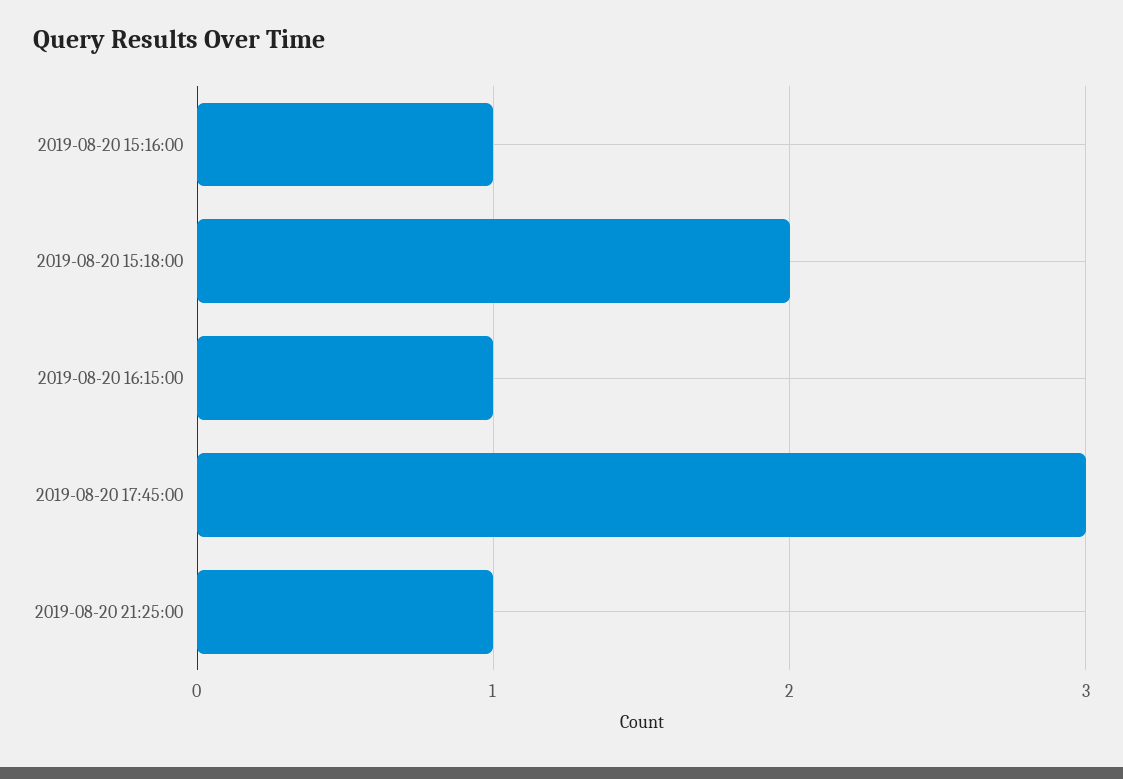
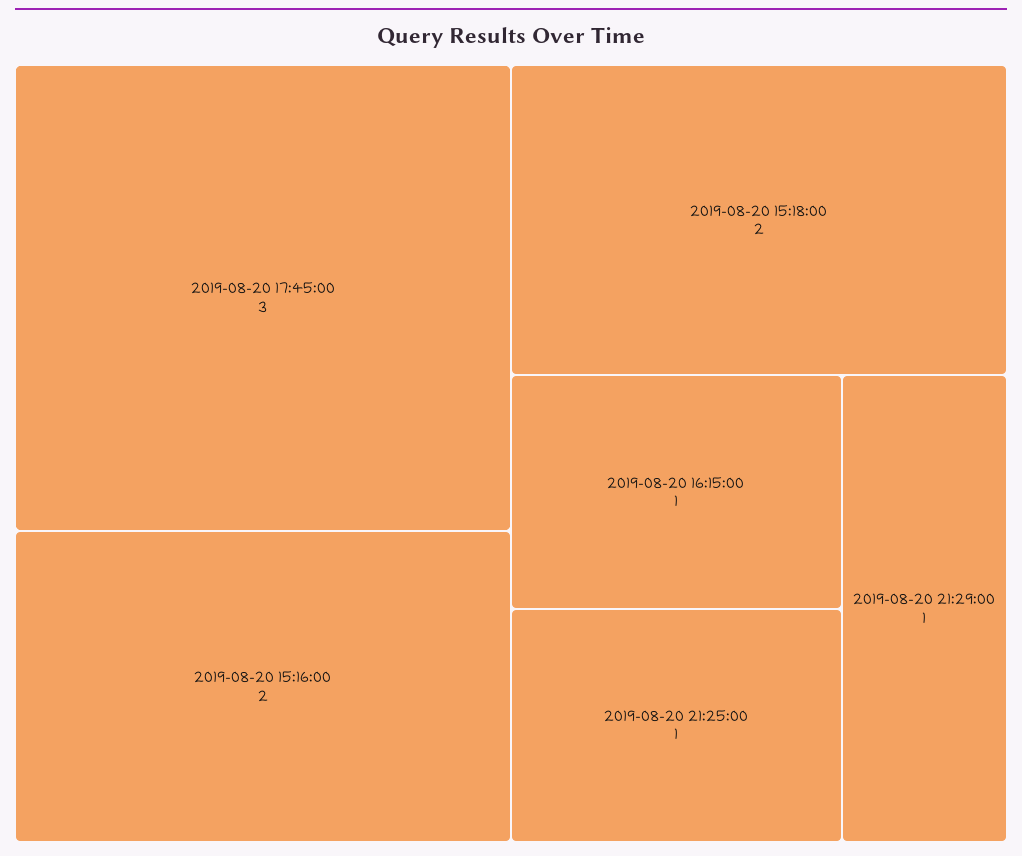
2019-08-20 15:16:00: 1 -> 2
2019-08-20 21:29:00: none -> 1

